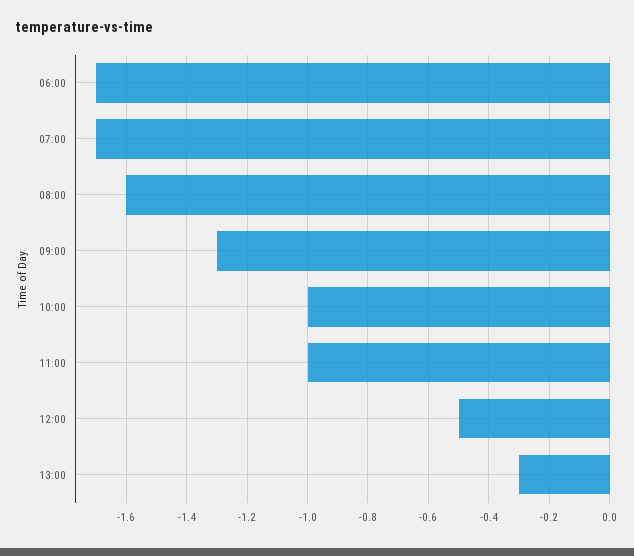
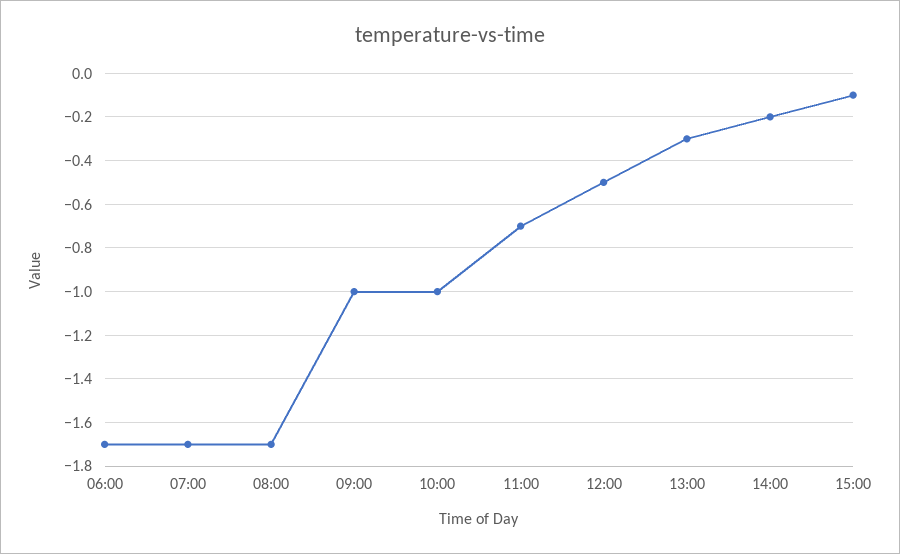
08:00: -1.6 -> -1.7
09:00: -1.3 -> -1
11:00: -1 -> -0.7
14:00: none -> -0.2
15:00: none -> -0.1

